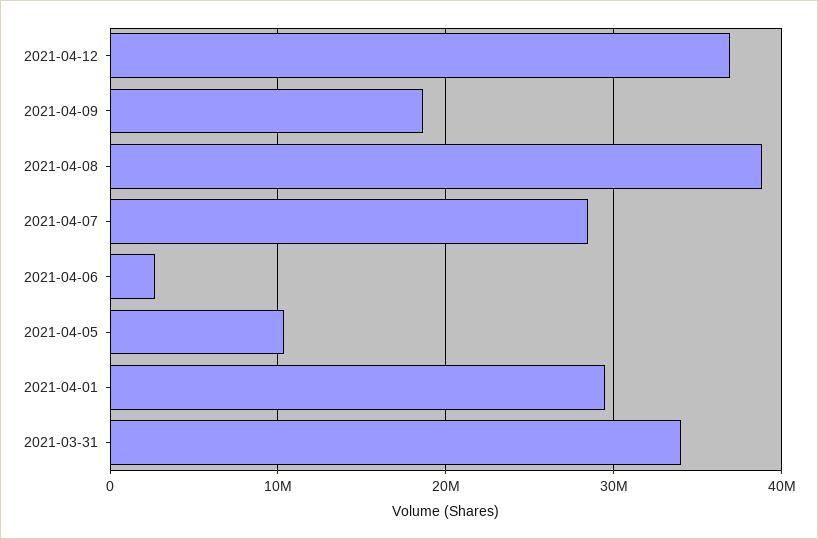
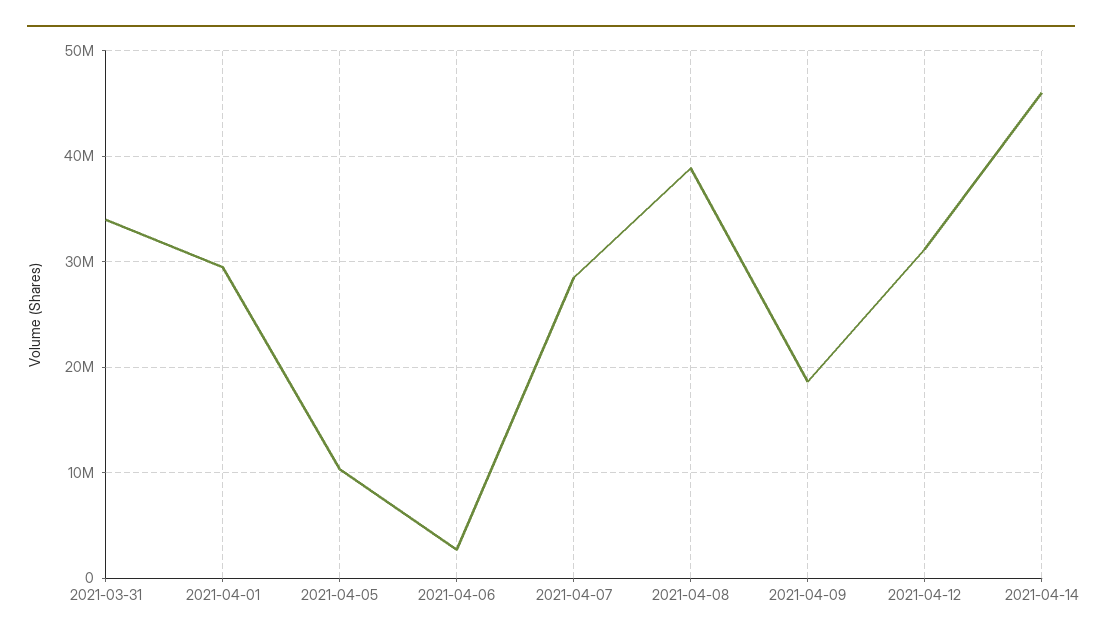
2021-04-12: 37000000 -> 31000000
2021-04-14: none -> 46000000

